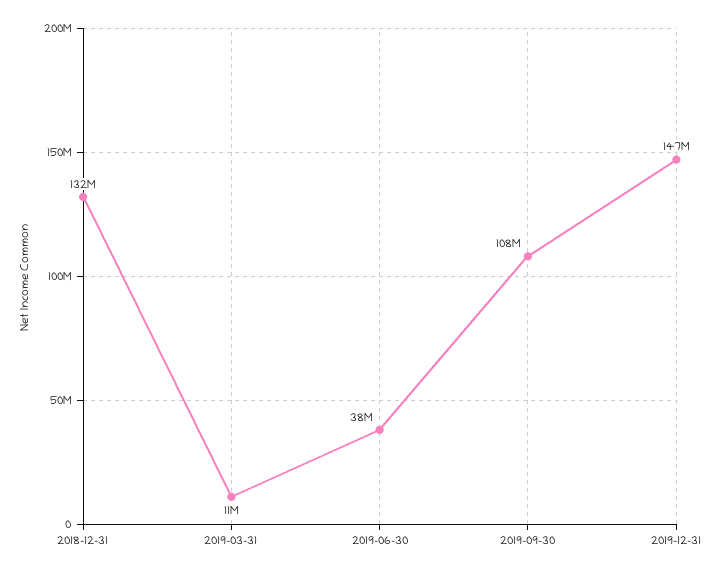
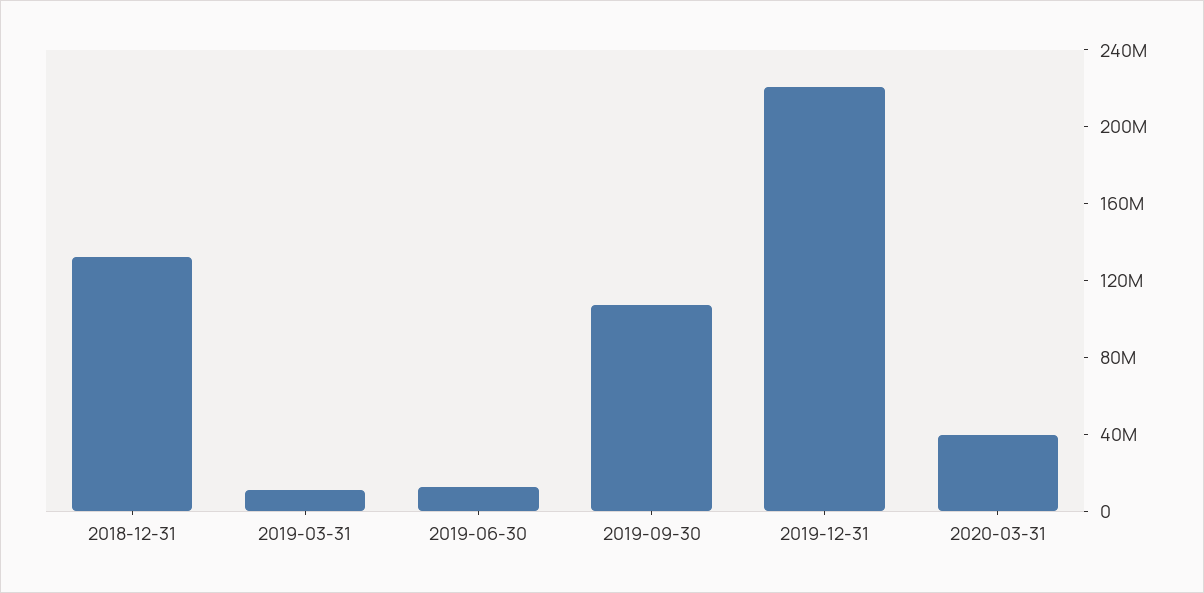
2019-06-30: 38000000 -> 10000000
2019-12-31: 147000000 -> 220000000
2020-03-31: none -> 40000000

